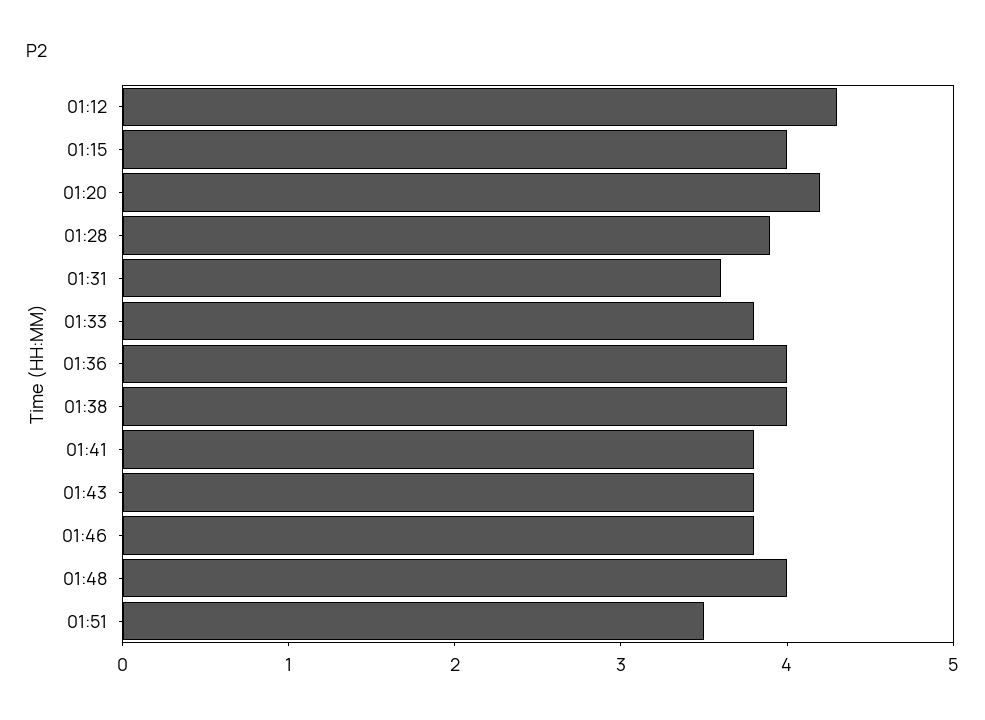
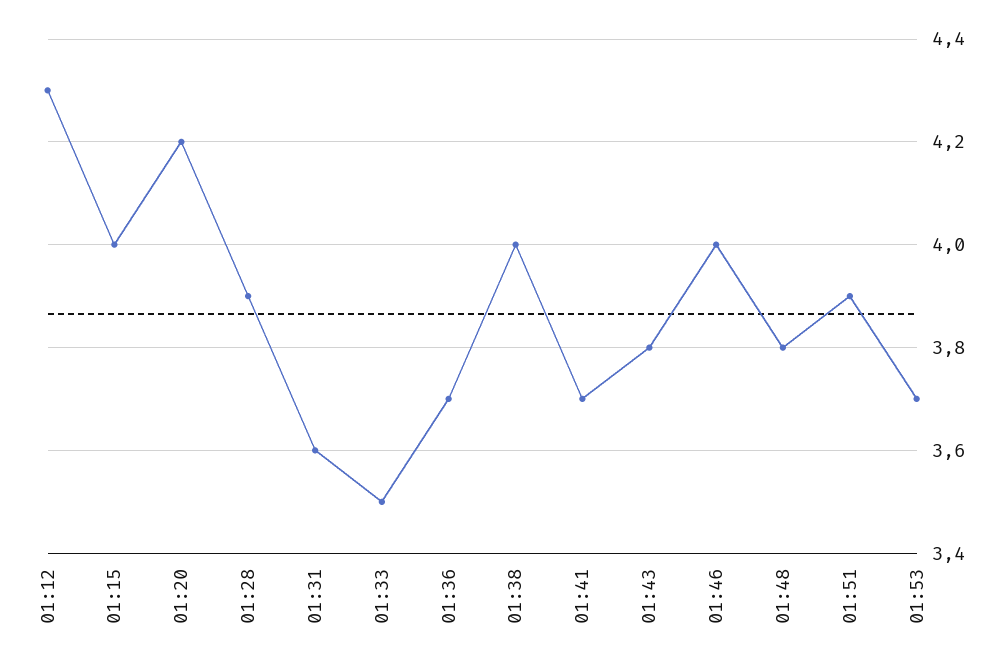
01:33: 3.8 -> 3.5
01:36: 4 -> 3.7
01:41: 3.8 -> 3.7
01:46: 3.8 -> 4
01:48: 4 -> 3.8
01:51: 3.5 -> 3.9
01:53: none -> 3.7

